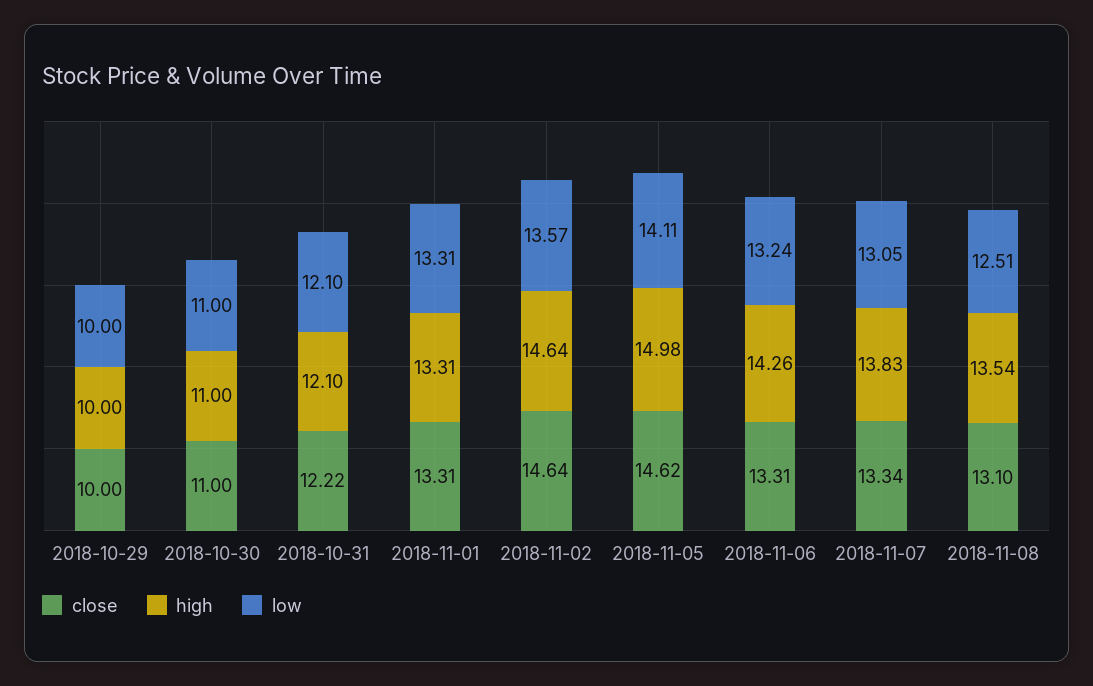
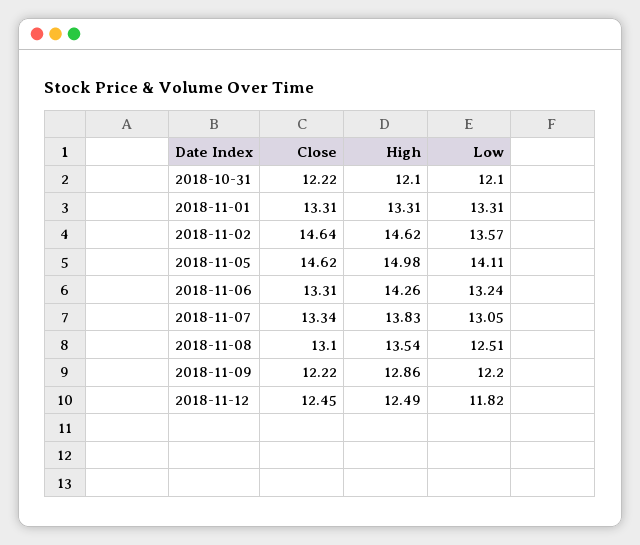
close, 2018-10-29: 10 -> none
high, 2018-10-29: 10 -> none
low, 2018-10-29: 10 -> none
close, 2018-10-30: 11 -> none
high, 2018-10-30: 11 -> none
low, 2018-10-30: 11 -> none
high, 2018-11-02: 14.64 -> 14.62
close, 2018-11-09: none -> 12.22
high, 2018-11-09: none -> 12.86
low, 2018-11-09: none -> 12.2
close, 2018-11-12: none -> 12.45
high, 2018-11-12: none -> 12.49
low, 2018-11-12: none -> 11.82

